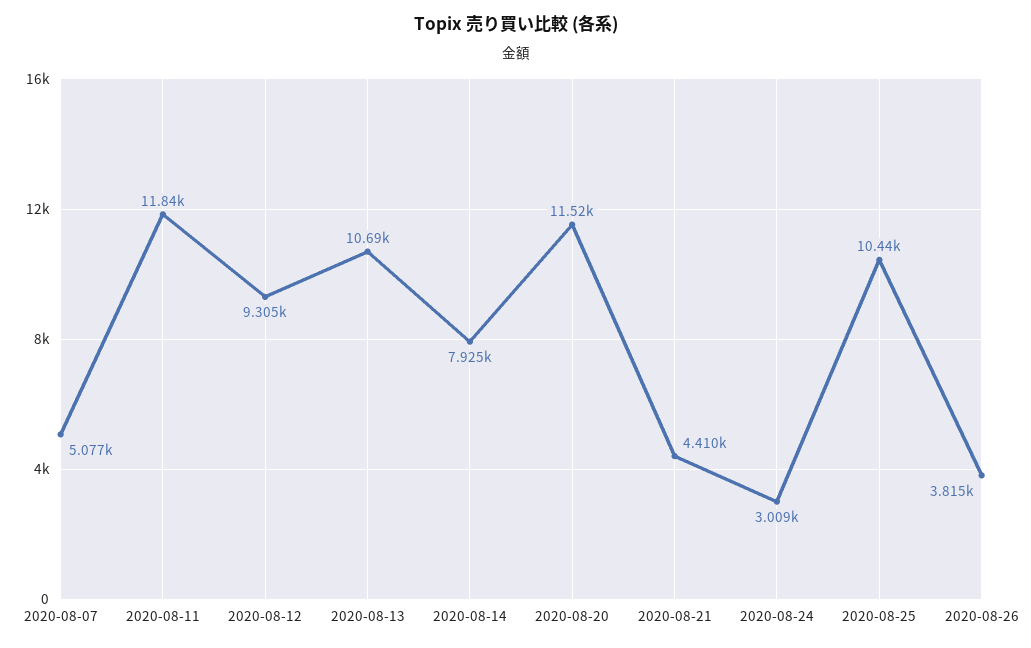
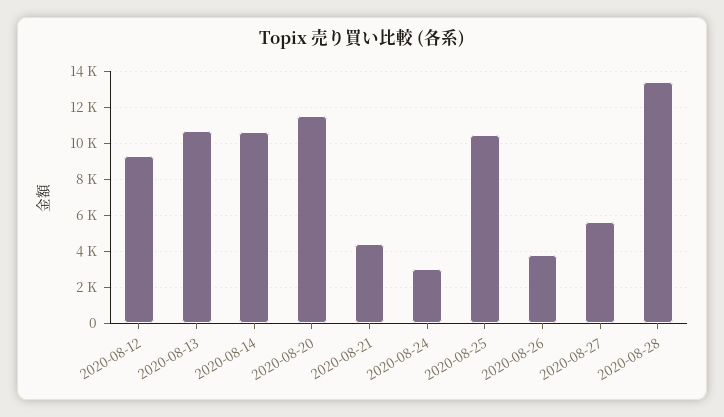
2020-08-07: 5077 -> none
2020-08-11: 11840 -> none
2020-08-14: 7925 -> 10500
2020-08-27: none -> 5500
2020-08-28: none -> 13500

